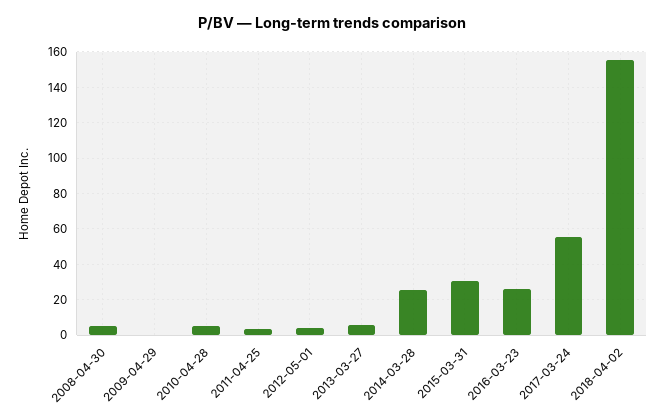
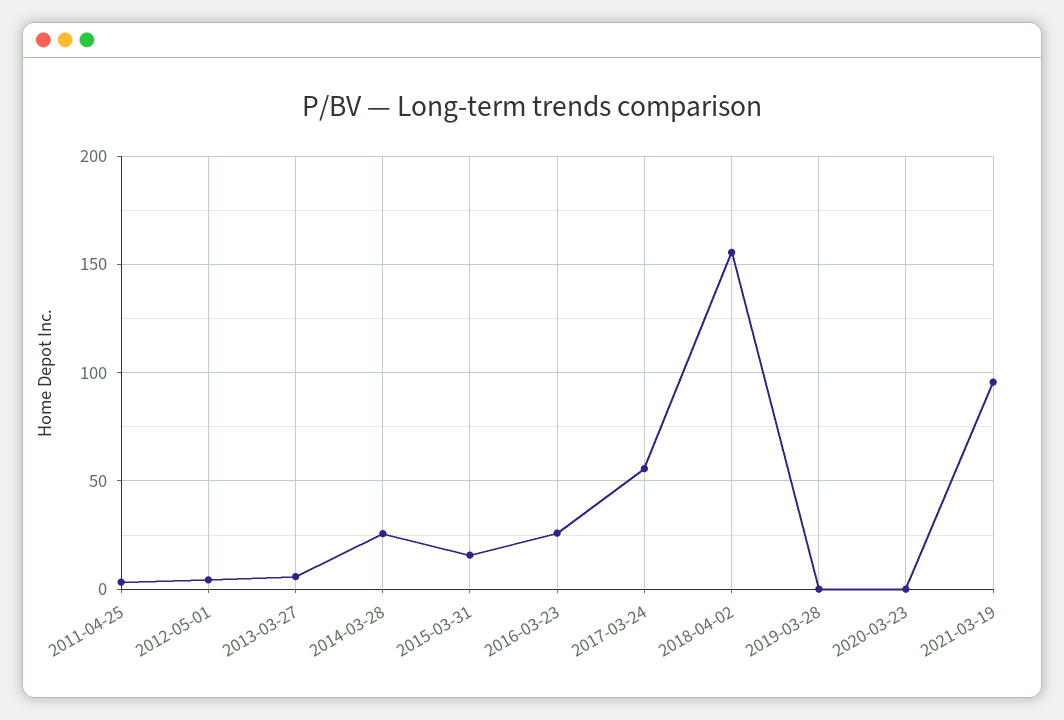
2008-04-30: 5 -> none
2009-04-29: 0 -> none
2010-04-28: 5 -> none
2015-03-31: 30 -> 15
2019-03-28: none -> 0
2020-03-23: none -> 0
2021-03-19: none -> 95

